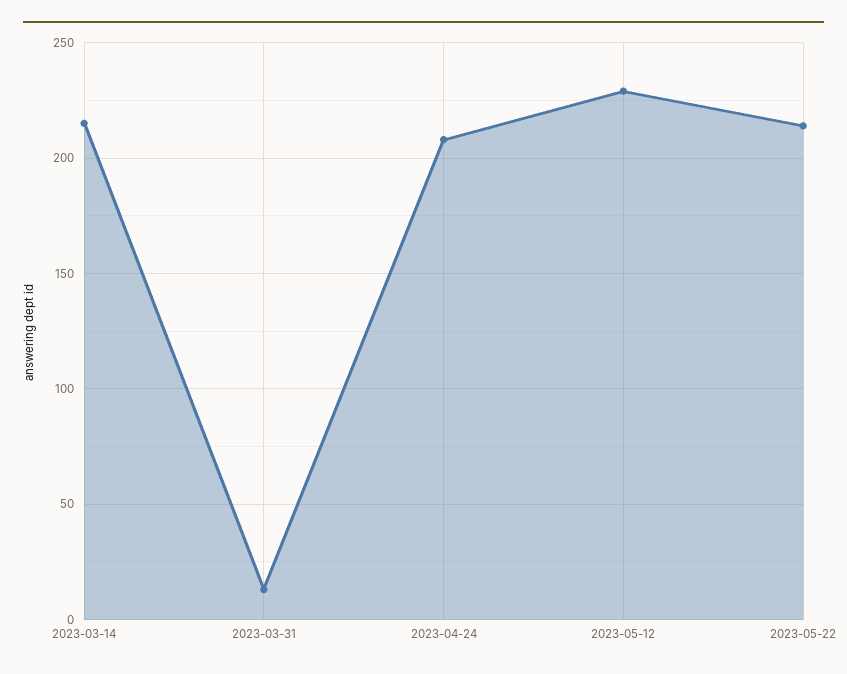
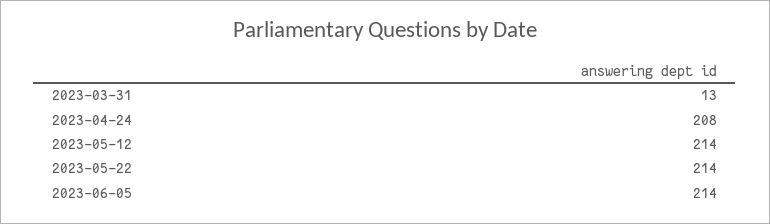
2023-03-14: 215 -> none
2023-05-12: 230 -> 214
2023-06-05: none -> 214

